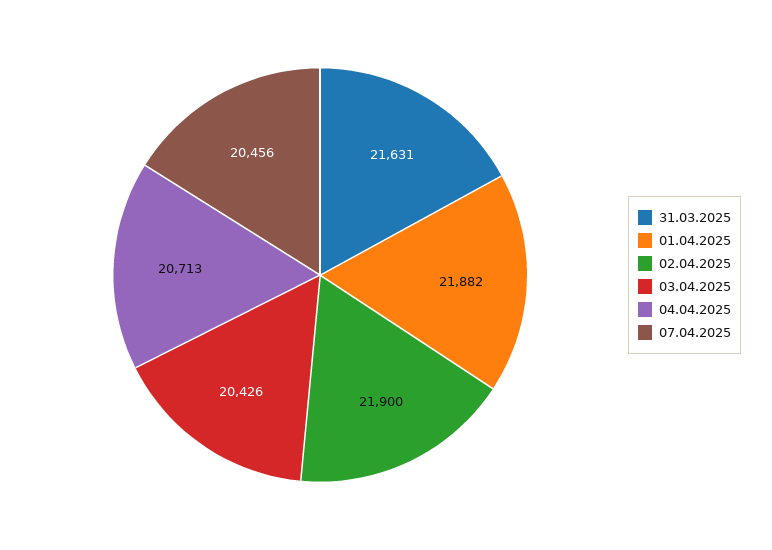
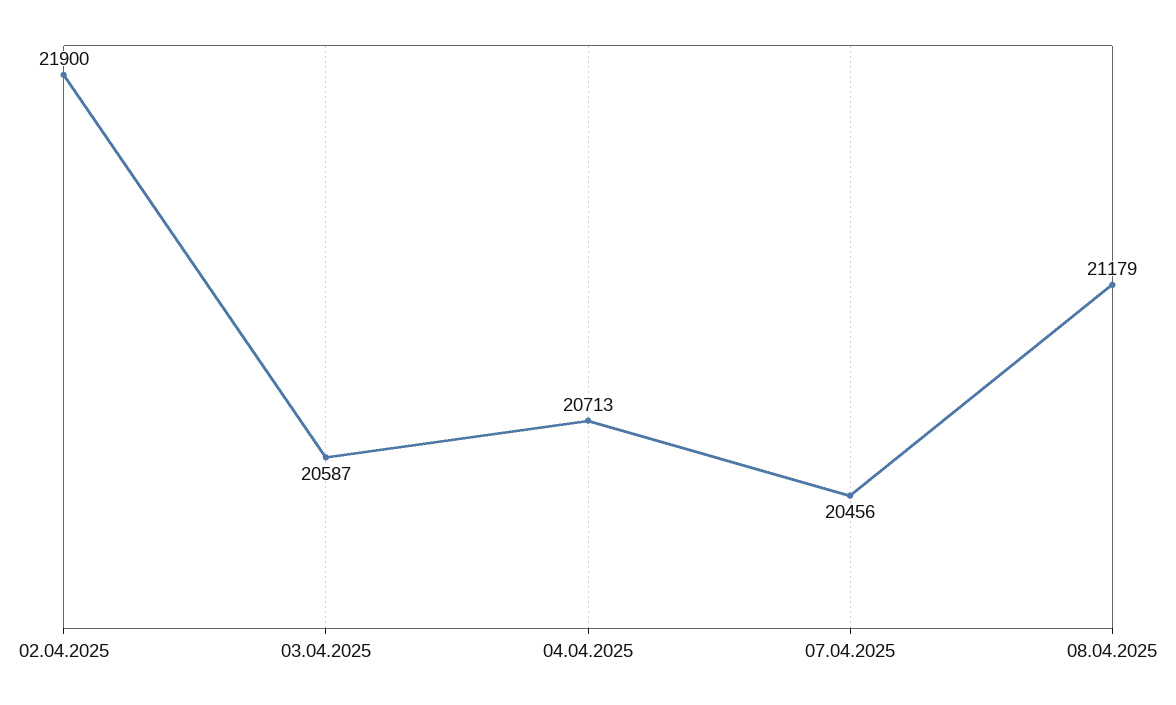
31.03.2025: 21631 -> none
01.04.2025: 21882 -> none
03.04.2025: 20426 -> 20587
08.04.2025: none -> 21179

